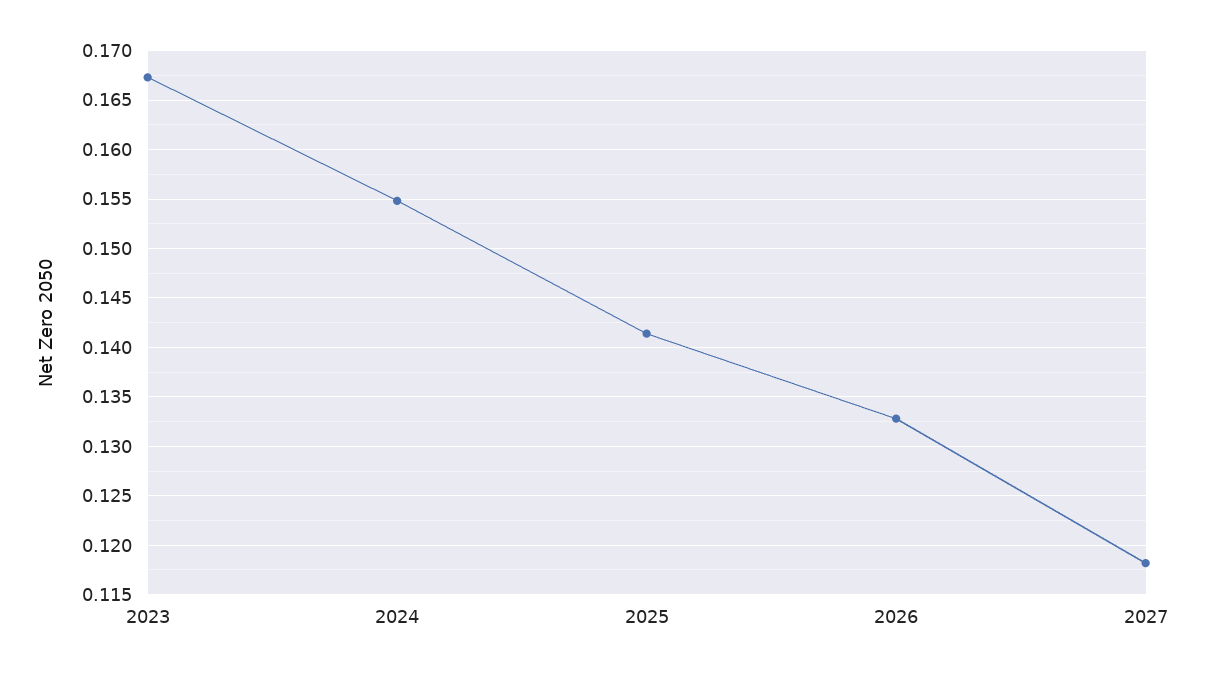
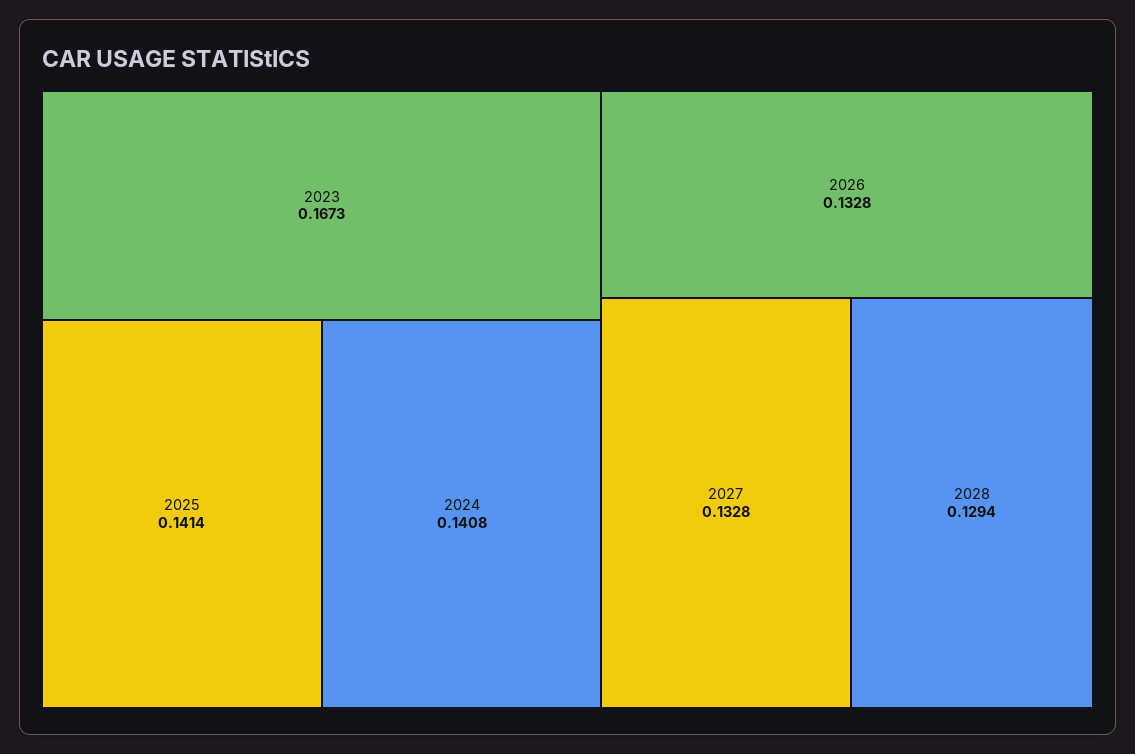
2024: 0.155 -> 0.1408
2027: 0.118 -> 0.1328
2028: none -> 0.1294

